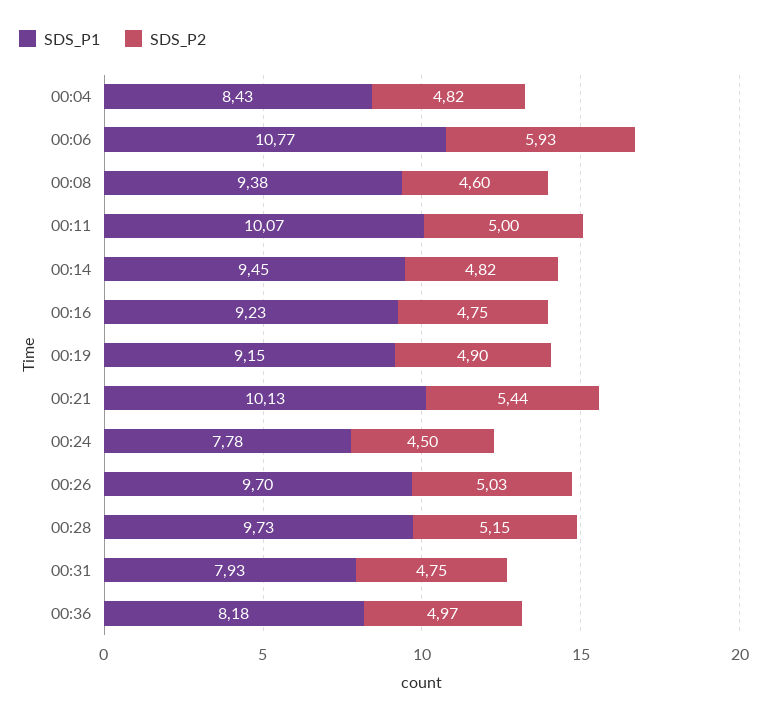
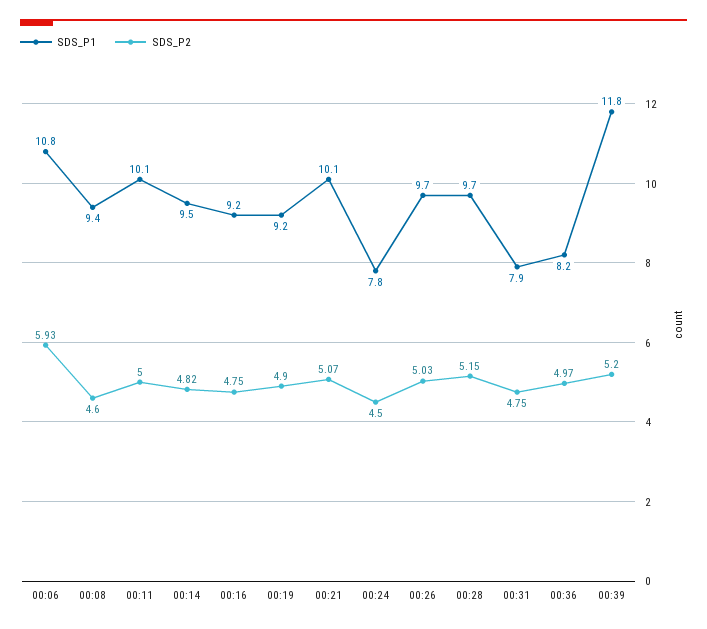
SDS_P1, 00:04: 8.43 -> none
SDS_P2, 00:04: 4.82 -> none
SDS_P2, 00:21: 5.44 -> 5.07
SDS_P1, 00:39: none -> 11.8
SDS_P2, 00:39: none -> 5.2

